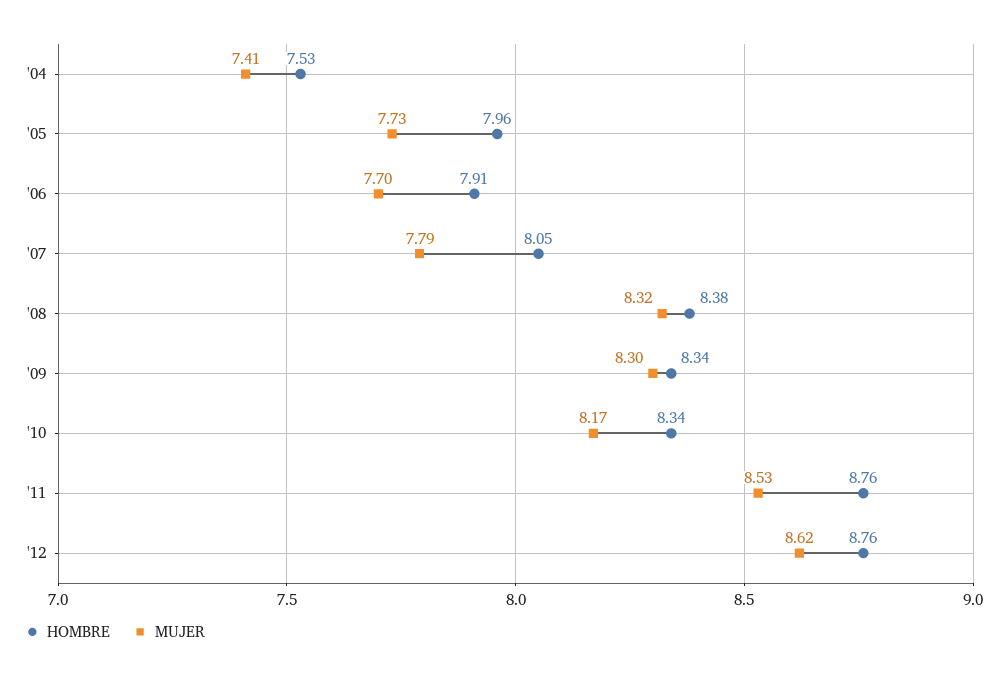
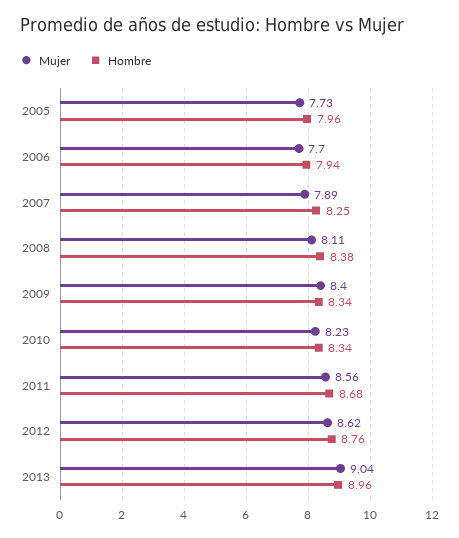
HOMBRE, '04: 7.53 -> none
MUJER, '04: 7.41 -> none
HOMBRE, '06: 7.91 -> 7.94
HOMBRE, '07: 8.05 -> 8.25
MUJER, '07: 7.79 -> 7.89
MUJER, '08: 8.32 -> 8.11
MUJER, '09: 8.3 -> 8.4
MUJER, '10: 8.17 -> 8.23
HOMBRE, '11: 8.76 -> 8.68
MUJER, '11: 8.53 -> 8.56
MUJER, 2013: none -> 9.04
HOMBRE, 2013: none -> 8.96

